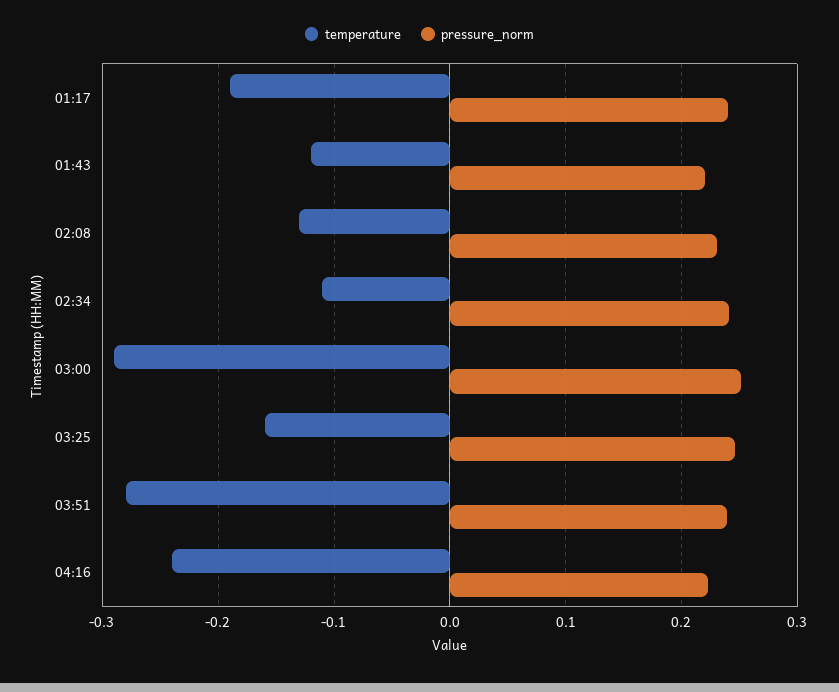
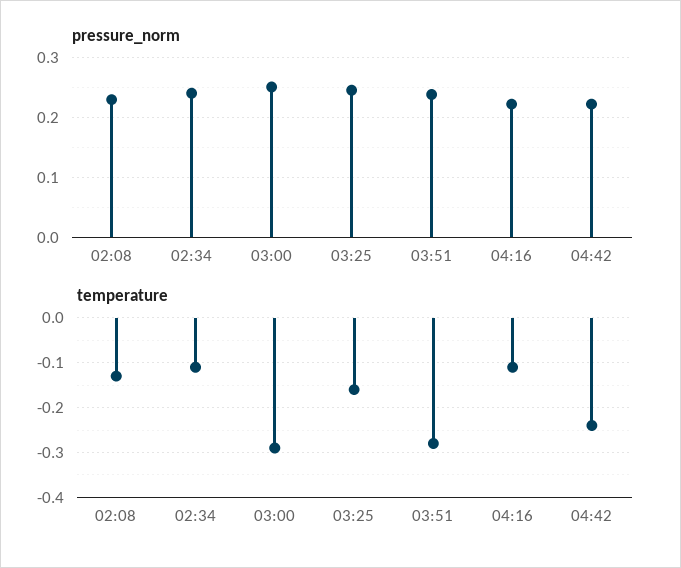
temperature, 01:17: -0.19 -> none
pressure_norm, 01:17: 0.24 -> none
temperature, 01:43: -0.12 -> none
pressure_norm, 01:43: 0.22 -> none
temperature, 04:16: -0.24 -> -0.1
pressure_norm, 04:42: none -> 0.22
temperature, 04:42: none -> -0.25

